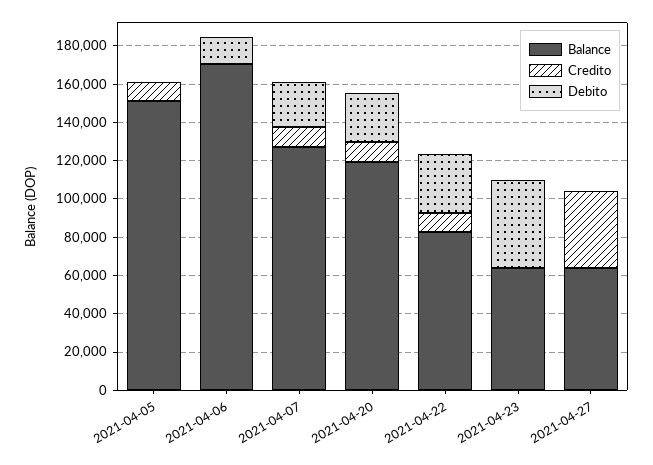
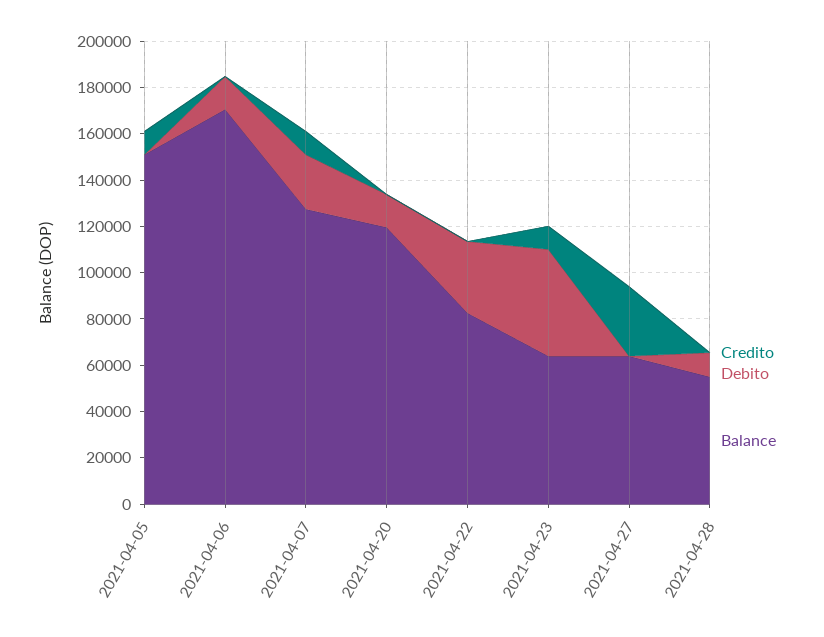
Credito, 2021-04-20: 10000 -> 0
Debito, 2021-04-20: 25000 -> 15000
Credito, 2021-04-22: 10000 -> 0
Credito, 2021-04-23: 0 -> 10000
Credito, 2021-04-27: 40000 -> 30000
Credito, 2021-04-28: none -> 0
Debito, 2021-04-28: none -> 10000
Balance, 2021-04-28: none -> 55000

